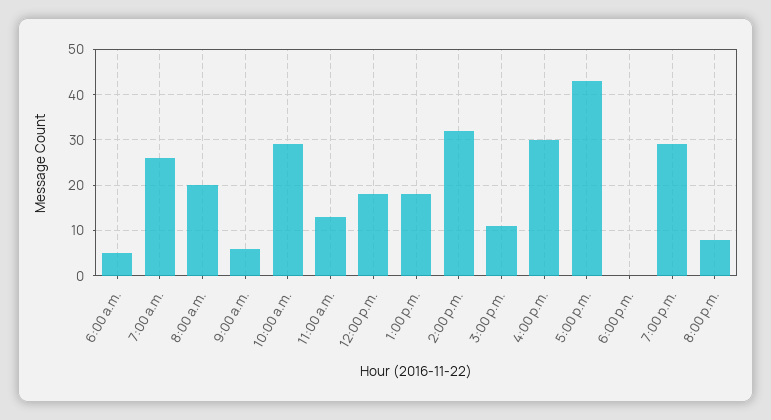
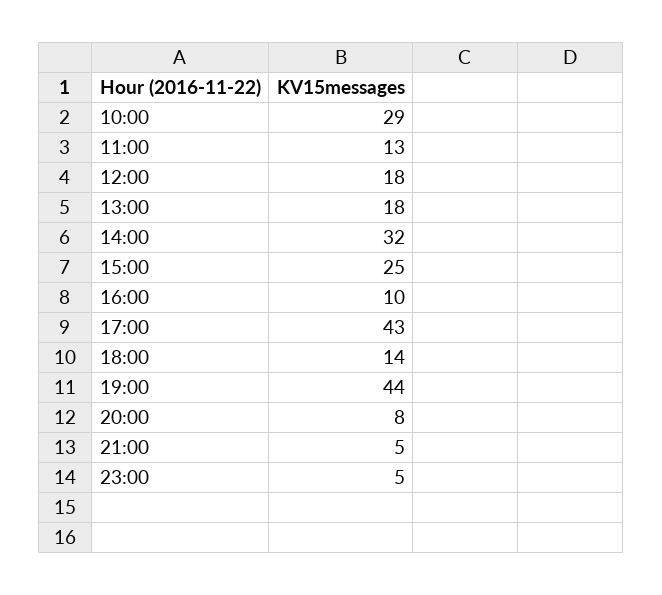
6:00 a.m.: 5 -> none
7:00 a.m.: 25 -> none
8:00 a.m.: 20 -> none
9:00 a.m.: 5 -> none
3:00 p.m.: 10 -> 25
4:00 p.m.: 30 -> 10
6:00 p.m.: 0 -> 14
7:00 p.m.: 30 -> 44
21:00: none -> 5
23:00: none -> 5

